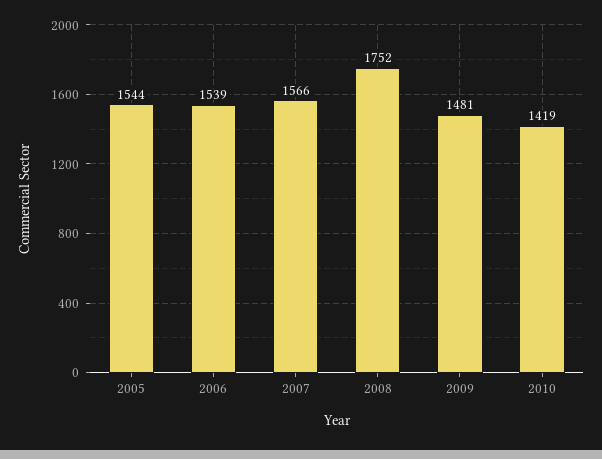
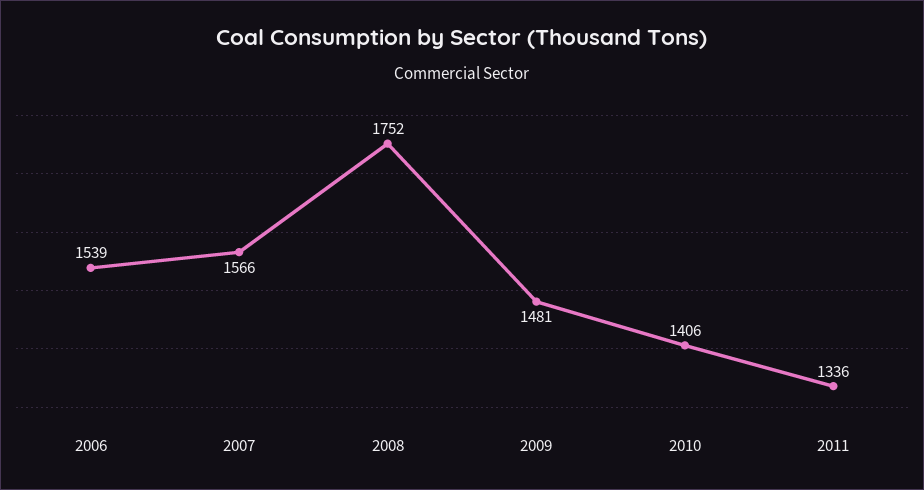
2005: 1544 -> none
2010: 1419 -> 1406
2011: none -> 1336

